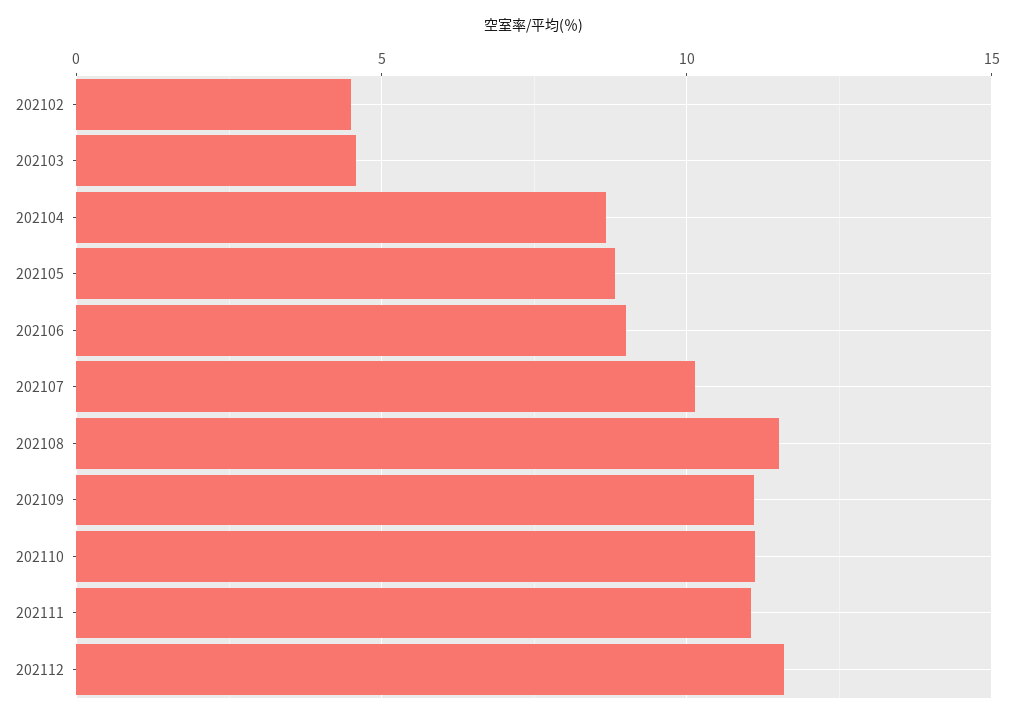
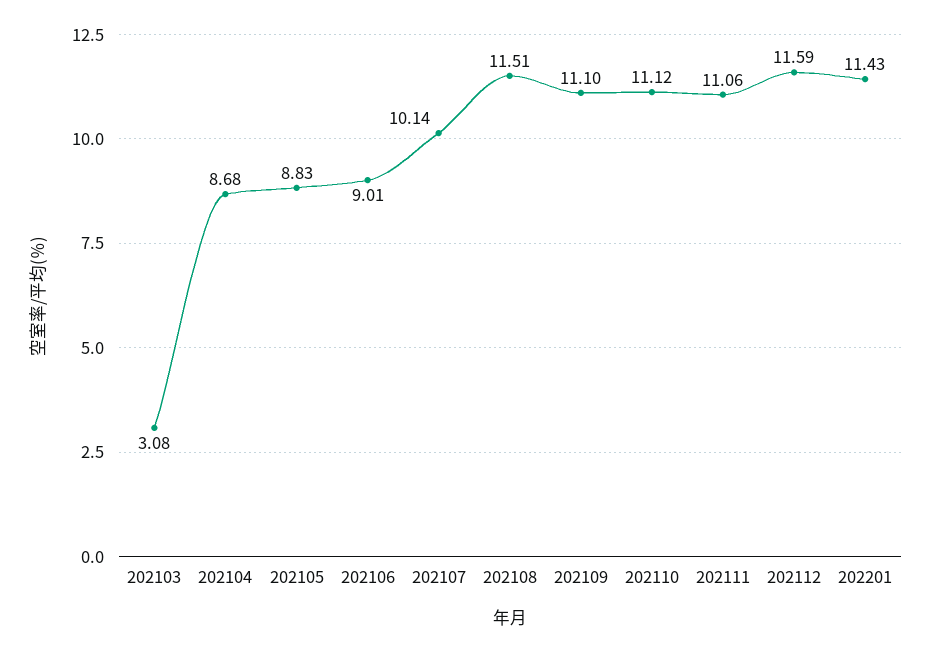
202102: 4.5 -> none
202103: 4.5 -> 3.08
202201: none -> 11.43

